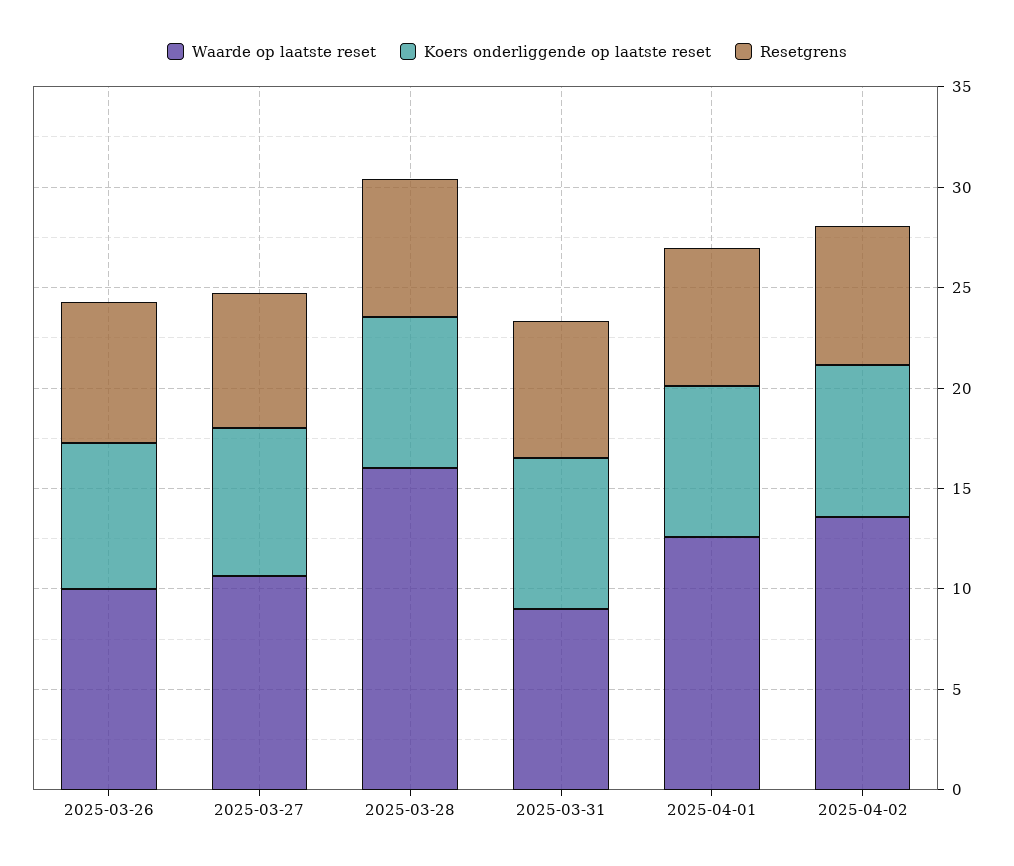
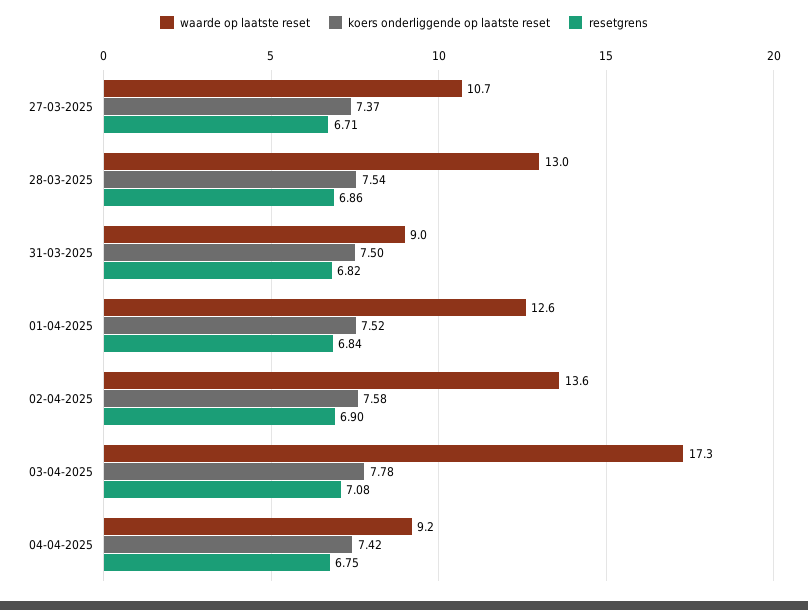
Waarde op laatste reset, 2025-03-26: 10 -> none
Koers onderliggende op laatste reset, 2025-03-26: 7 -> none
Resetgrens, 2025-03-26: 7 -> none
Waarde op laatste reset, 2025-03-28: 16 -> 13
Waarde op laatste reset, 03-04-2025: none -> 17.3
Koers onderliggende op laatste reset, 03-04-2025: none -> 7.78
Resetgrens, 03-04-2025: none -> 7.08
Waarde op laatste reset, 04-04-2025: none -> 9.2
Koers onderliggende op laatste reset, 04-04-2025: none -> 7.42
Resetgrens, 04-04-2025: none -> 6.75

